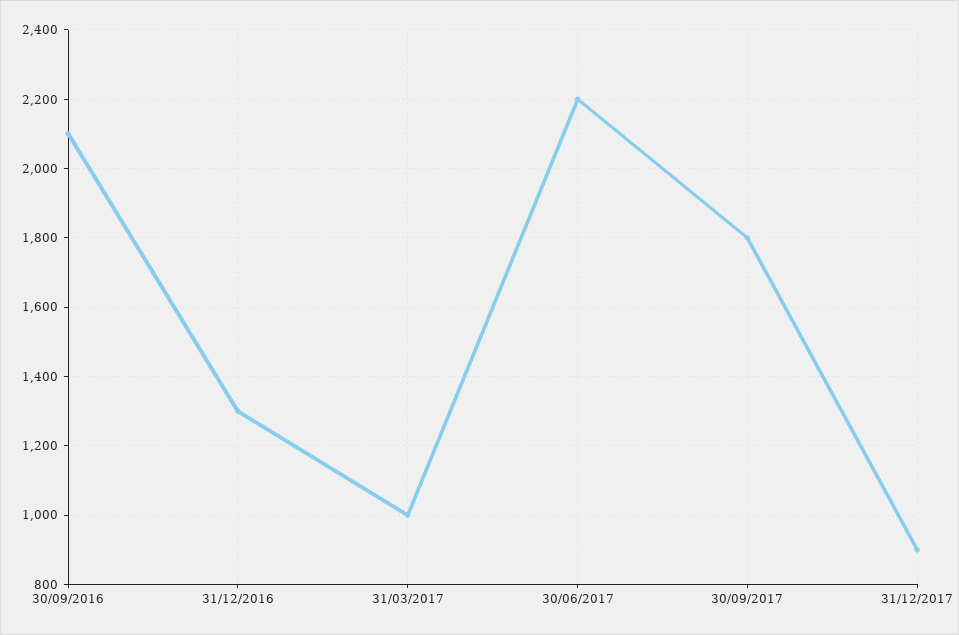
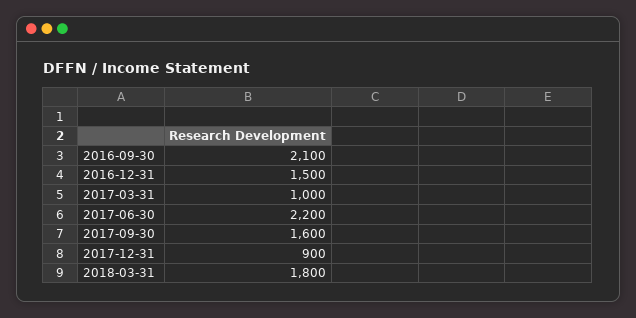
31/12/2016: 1300 -> 1500
30/09/2017: 1800 -> 1600
2018-03-31: none -> 1800

